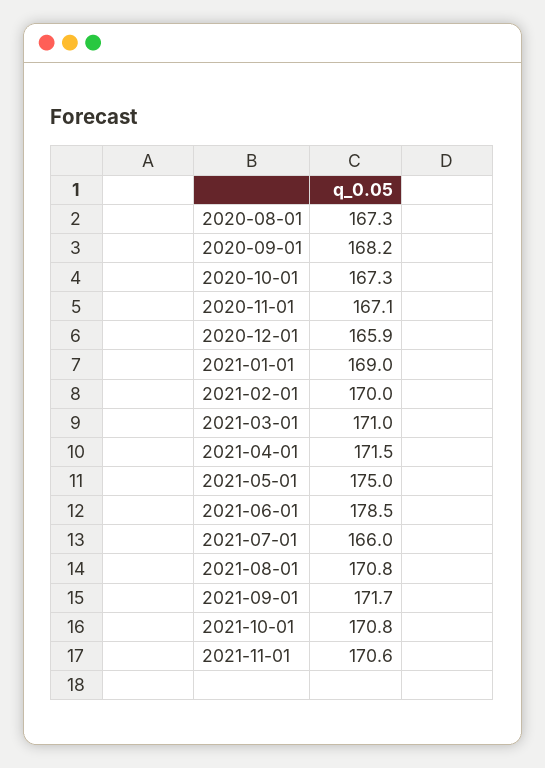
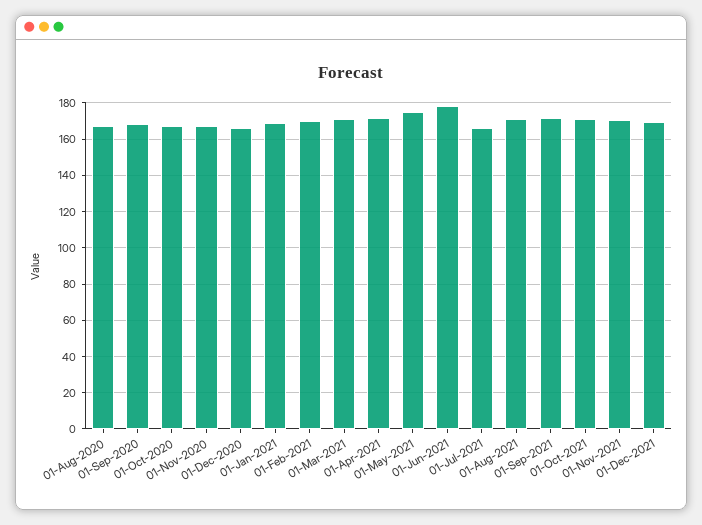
01-Dec-2021: none -> 170

